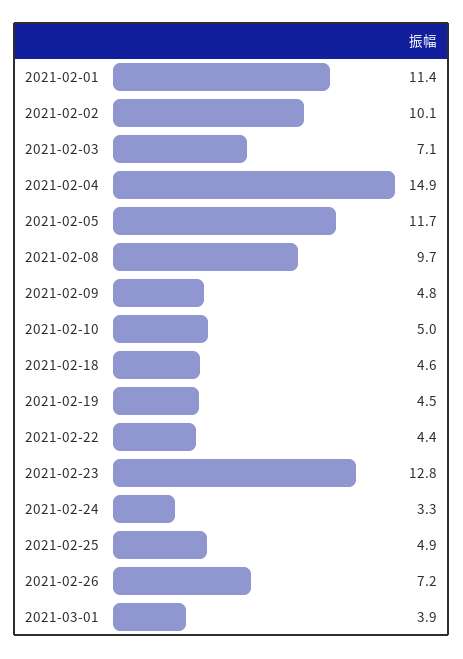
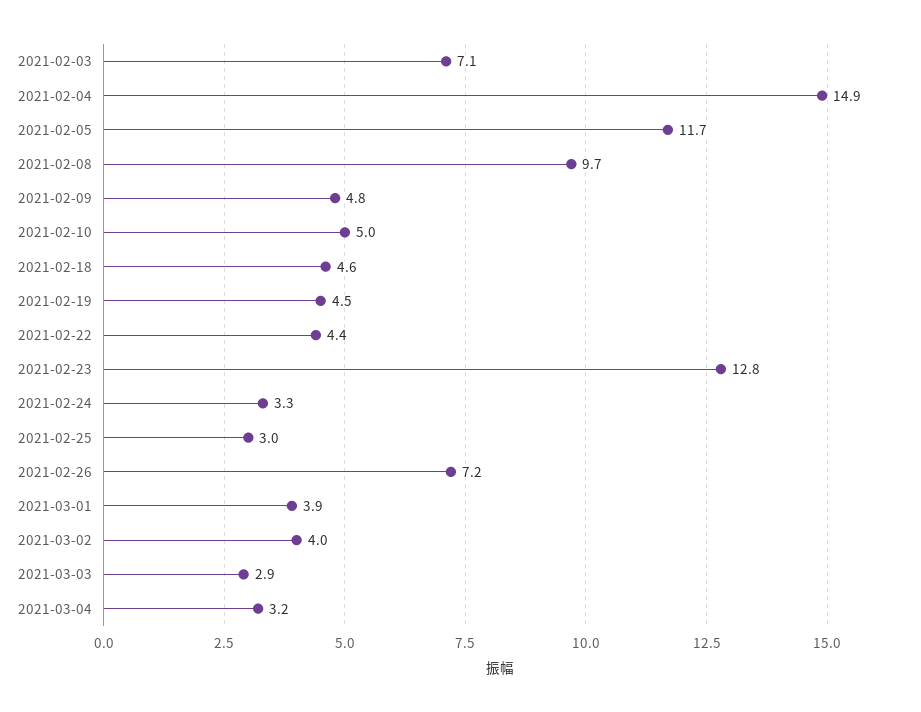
2021-02-01: 11.4 -> none
2021-02-02: 10.1 -> none
2021-02-25: 4.9 -> 3
2021-03-02: none -> 4
2021-03-03: none -> 2.9
2021-03-04: none -> 3.2

